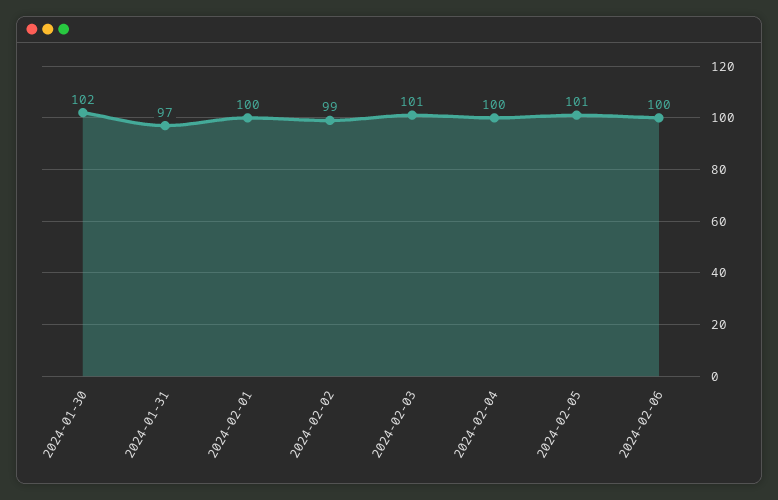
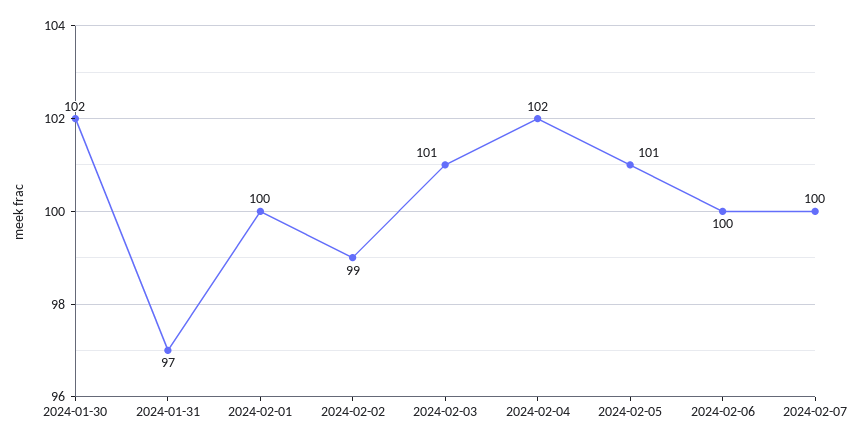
2024-02-04: 100 -> 102
2024-02-07: none -> 100

